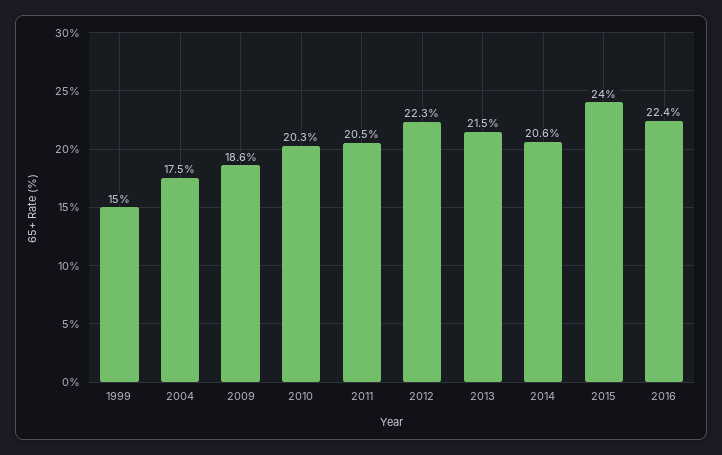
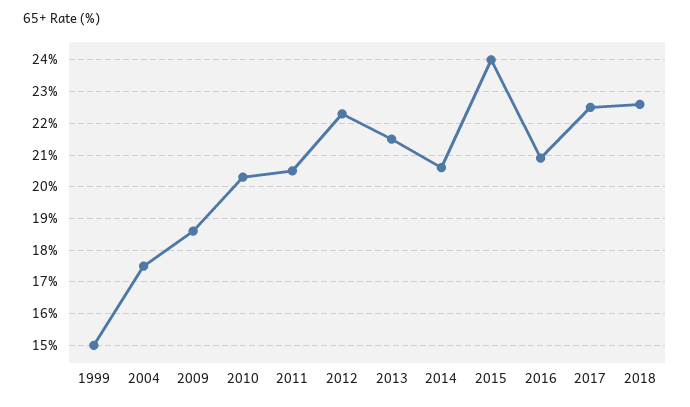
2016: 22.4 -> 21
2017: none -> 22.5
2018: none -> 22.5

